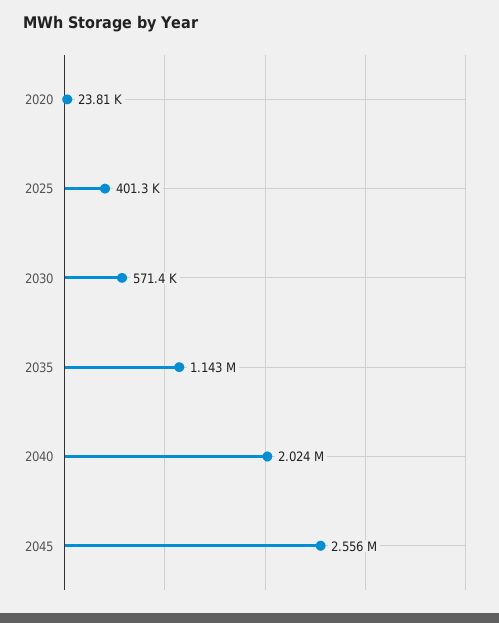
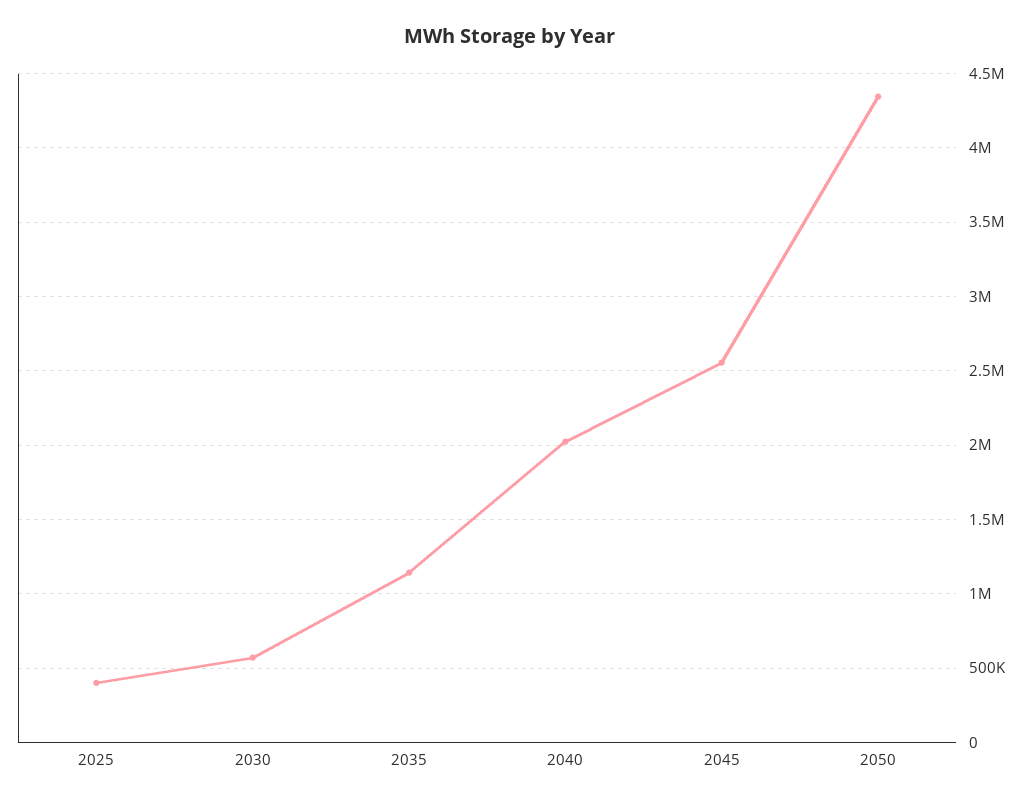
2020: 23810 -> none
2050: none -> 4350000

